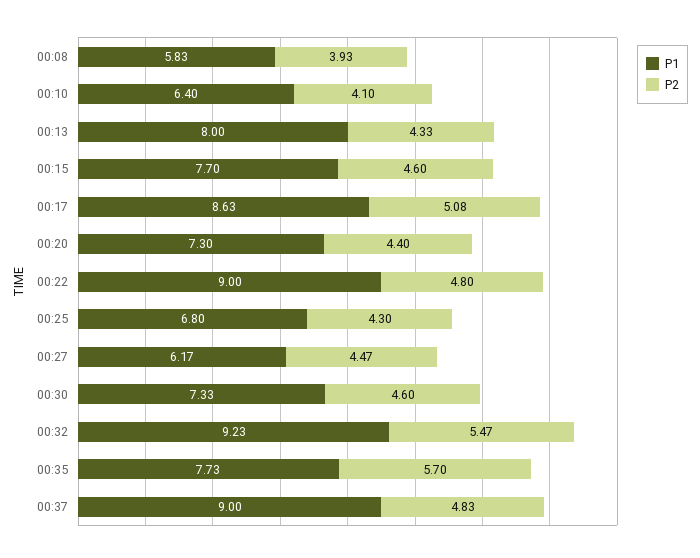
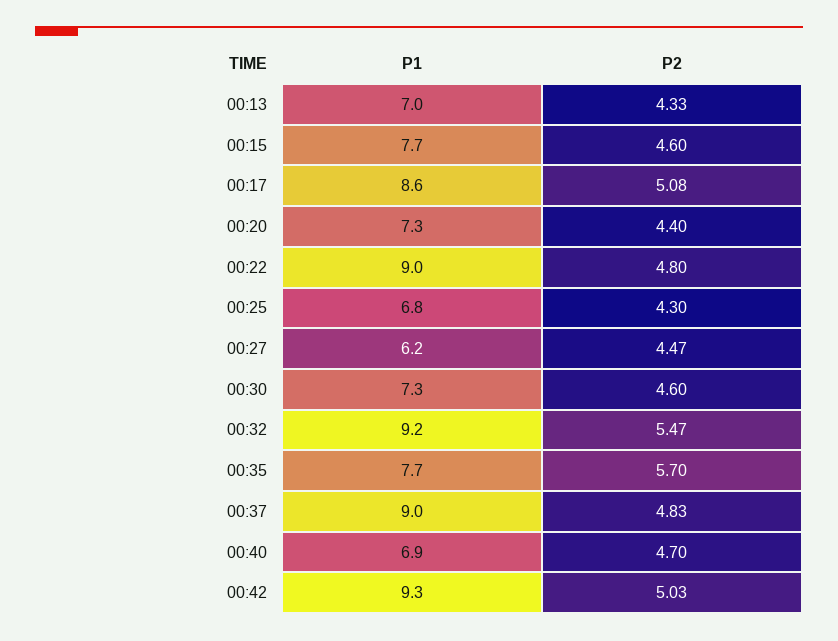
P1, 00:08: 5.83 -> none
P2, 00:08: 3.93 -> none
P1, 00:10: 6.4 -> none
P2, 00:10: 4.1 -> none
P1, 00:13: 8 -> 7
P1, 00:40: none -> 6.9
P2, 00:40: none -> 4.7
P1, 00:42: none -> 9.3
P2, 00:42: none -> 5.03

